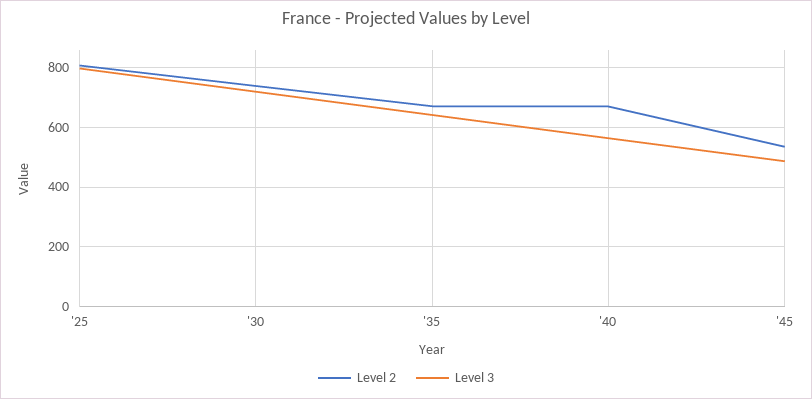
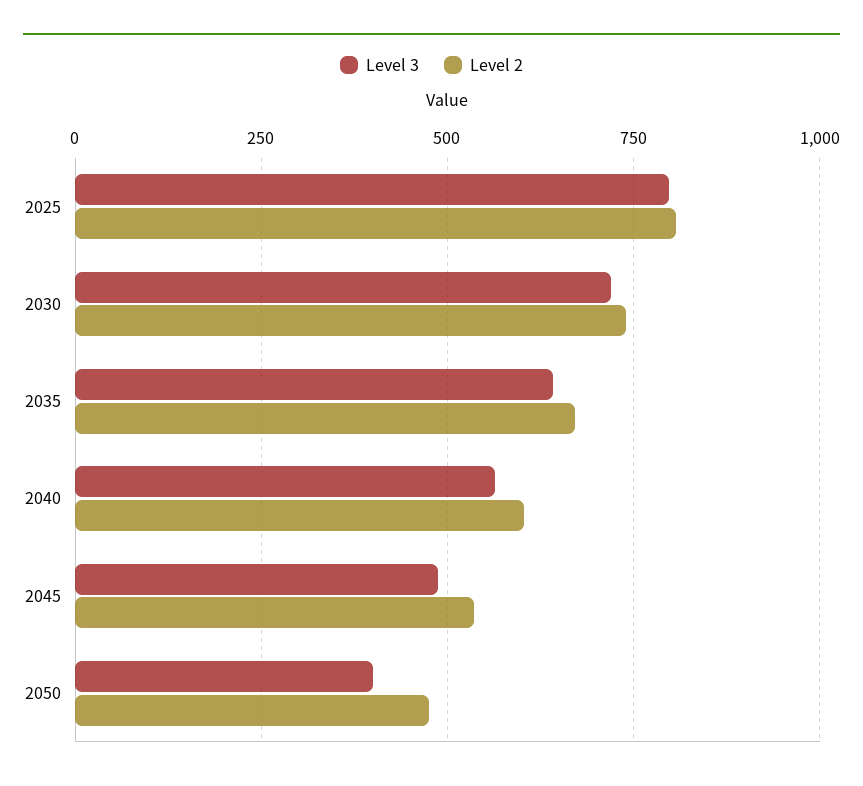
Level 2, '40: 675 -> 600
Level 3, 2050: none -> 400
Level 2, 2050: none -> 475

